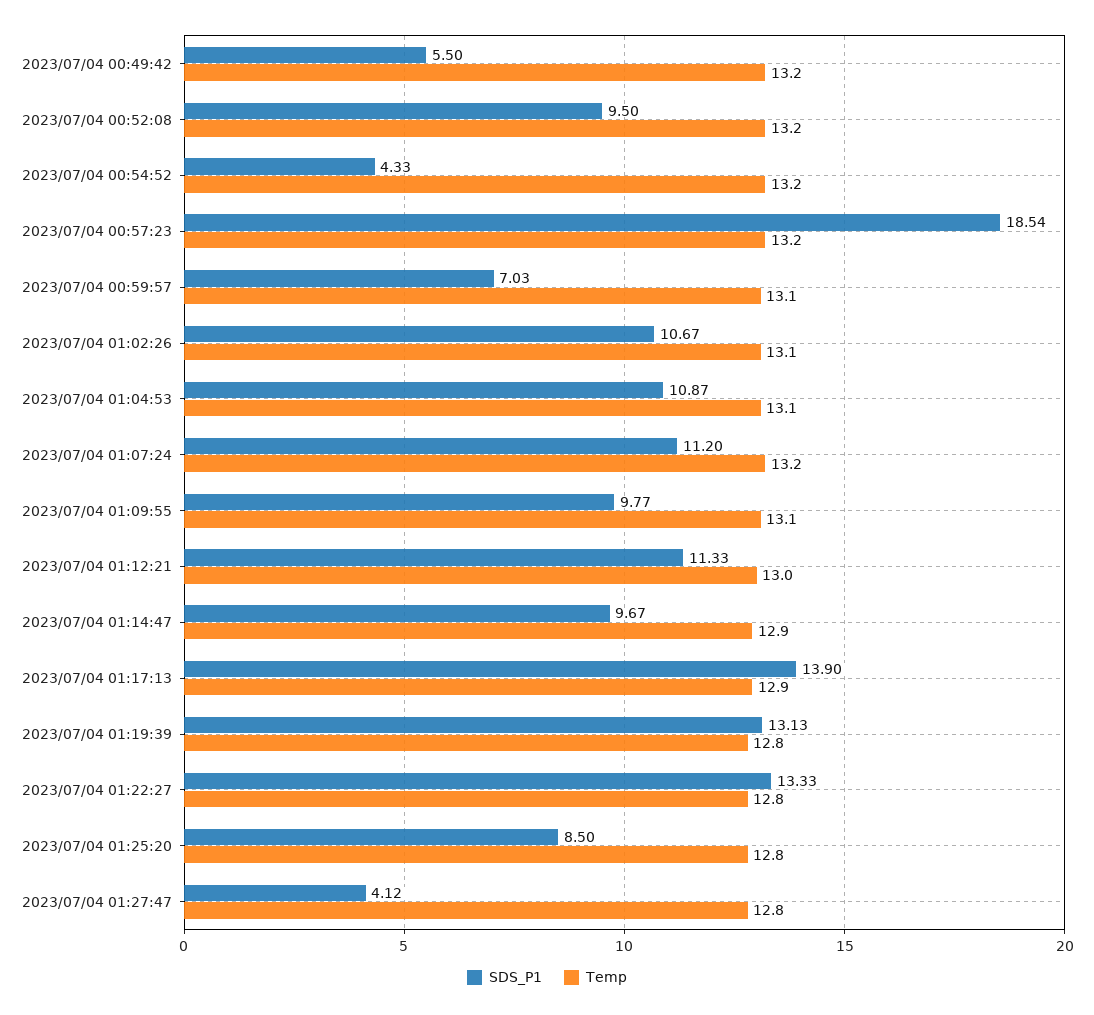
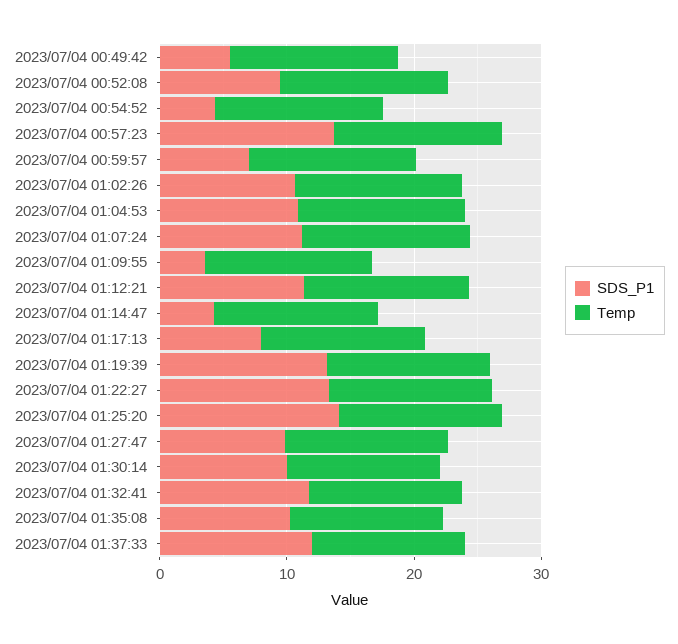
SDS_P1, 2023/07/04 00:57:23: 18.54 -> 14
SDS_P1, 2023/07/04 01:09:55: 9.77 -> 4
SDS_P1, 2023/07/04 01:14:47: 9.67 -> 4
SDS_P1, 2023/07/04 01:17:13: 13.9 -> 8
SDS_P1, 2023/07/04 01:25:20: 8.5 -> 14
SDS_P1, 2023/07/04 01:27:47: 4.12 -> 10
SDS_P1, 2023/07/04 01:30:14: none -> 10
Temp, 2023/07/04 01:30:14: none -> 12
SDS_P1, 2023/07/04 01:32:41: none -> 12
Temp, 2023/07/04 01:32:41: none -> 12
SDS_P1, 2023/07/04 01:35:08: none -> 10
Temp, 2023/07/04 01:35:08: none -> 12
SDS_P1, 2023/07/04 01:37:33: none -> 12
Temp, 2023/07/04 01:37:33: none -> 12

